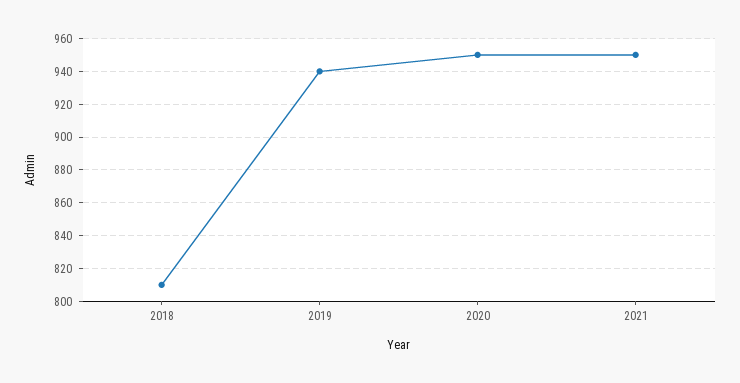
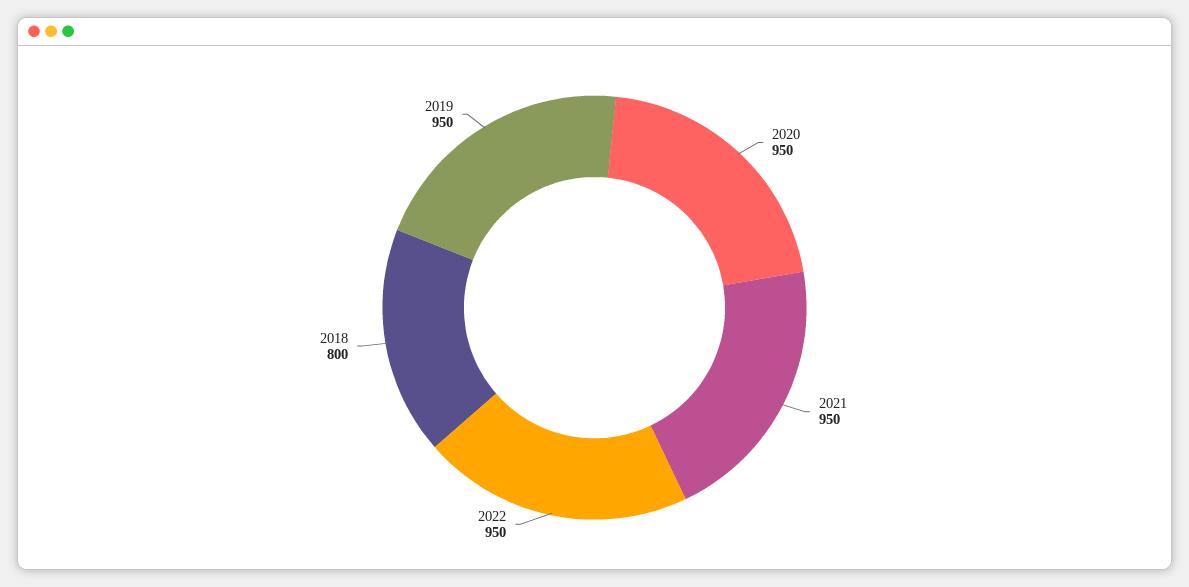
2018: 810 -> 800
2019: 940 -> 950
2022: none -> 950

